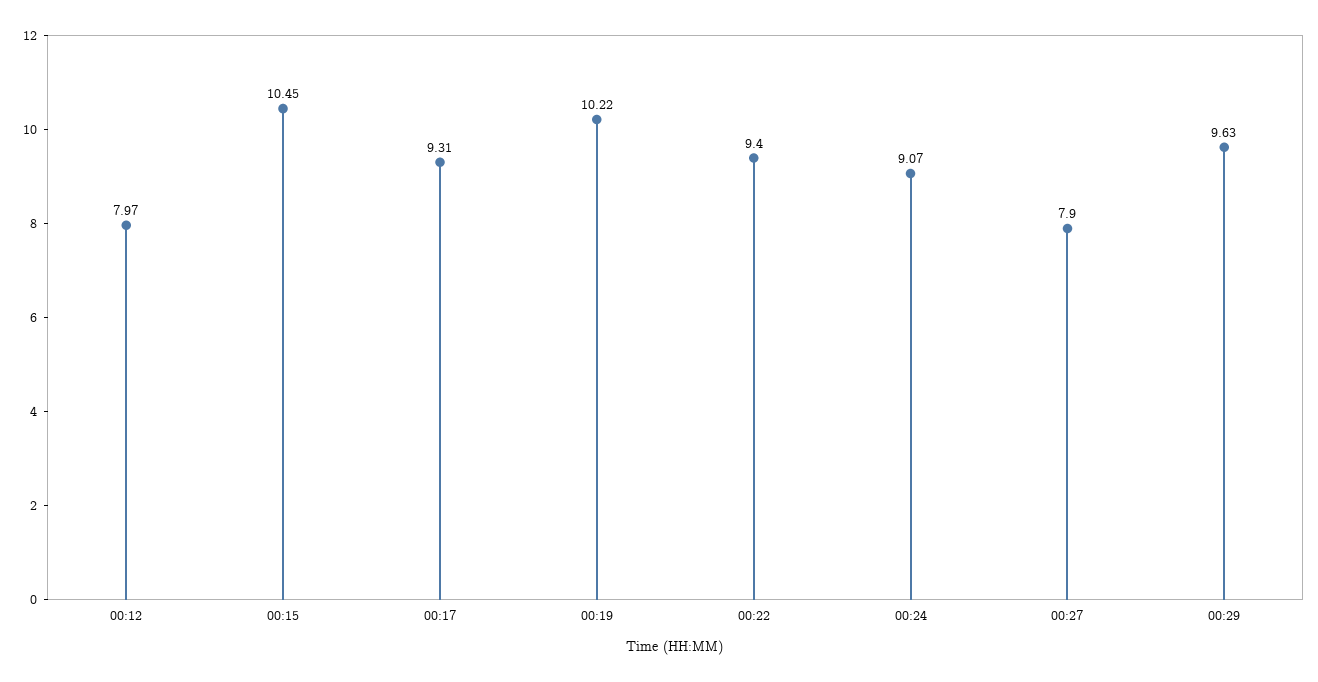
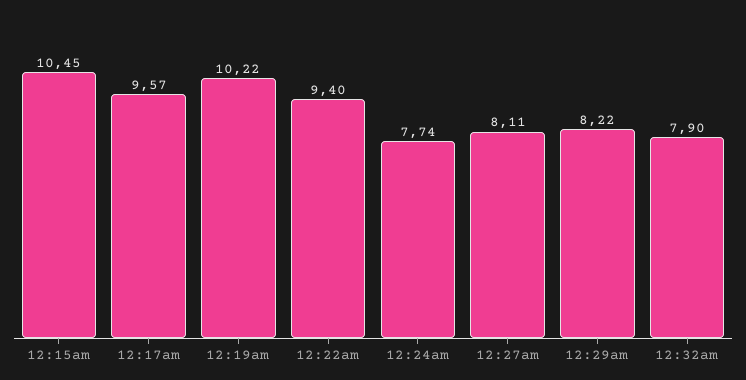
00:12: 7.97 -> none
00:17: 9.31 -> 9.57
00:24: 9.07 -> 7.74
00:27: 7.9 -> 8.11
00:29: 9.63 -> 8.22
12:32am: none -> 7.9

